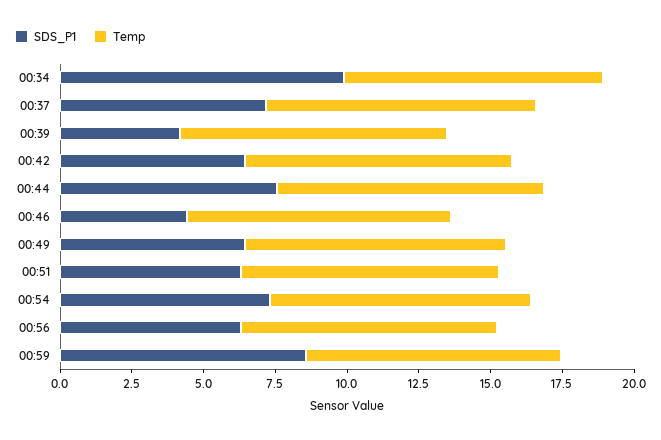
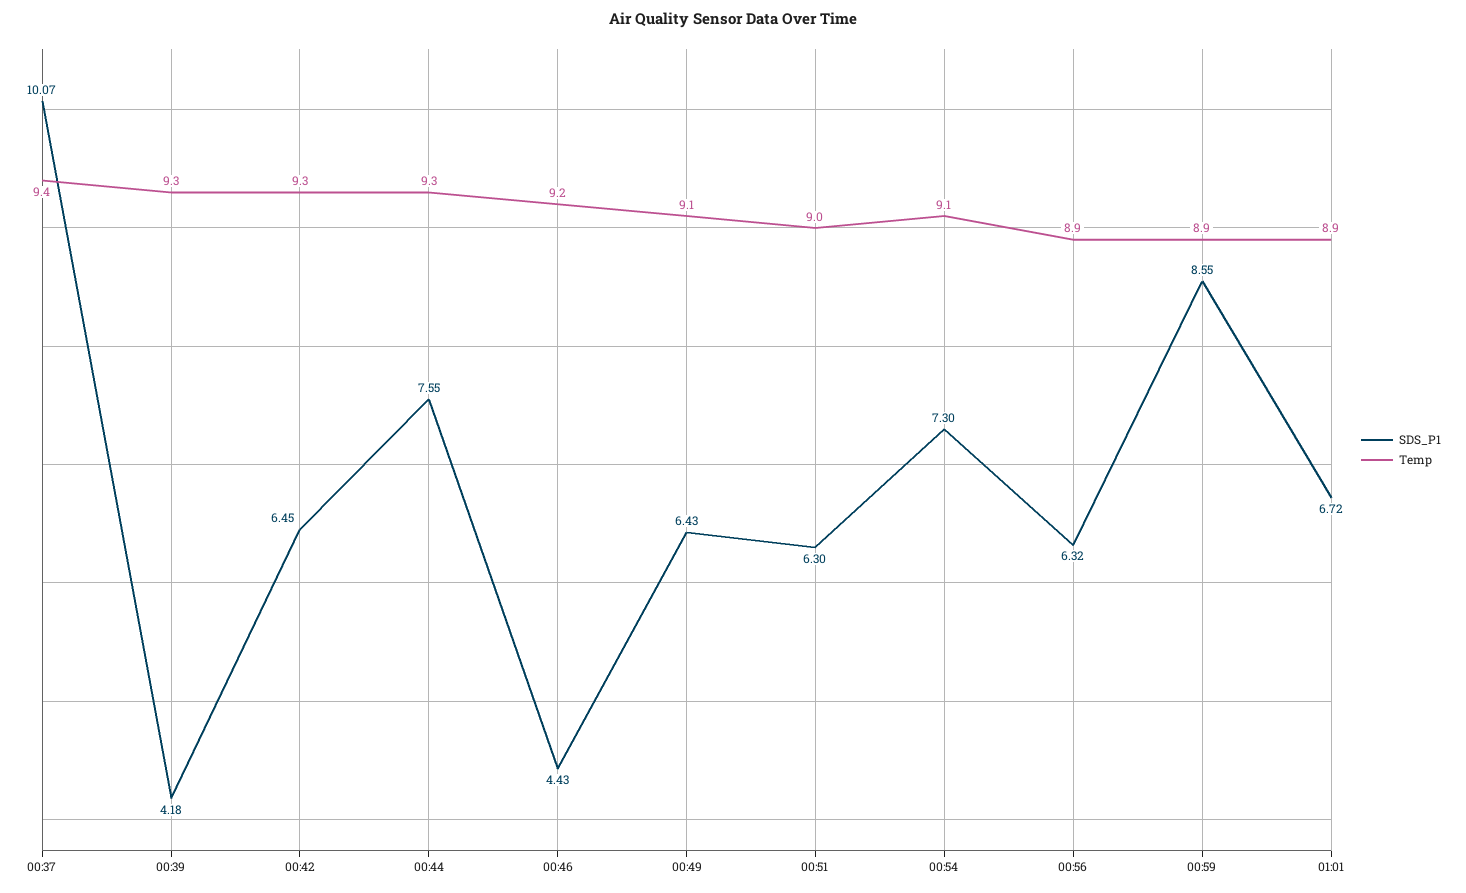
SDS_P1, 00:34: 10 -> none
Temp, 00:34: 9 -> none
SDS_P1, 00:37: 7 -> 10.07
SDS_P1, 01:01: none -> 6.72
Temp, 01:01: none -> 8.9

